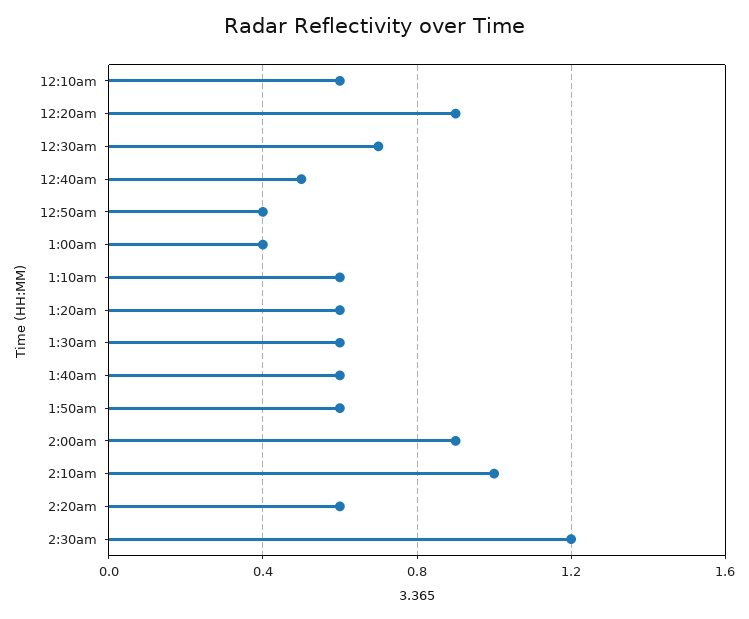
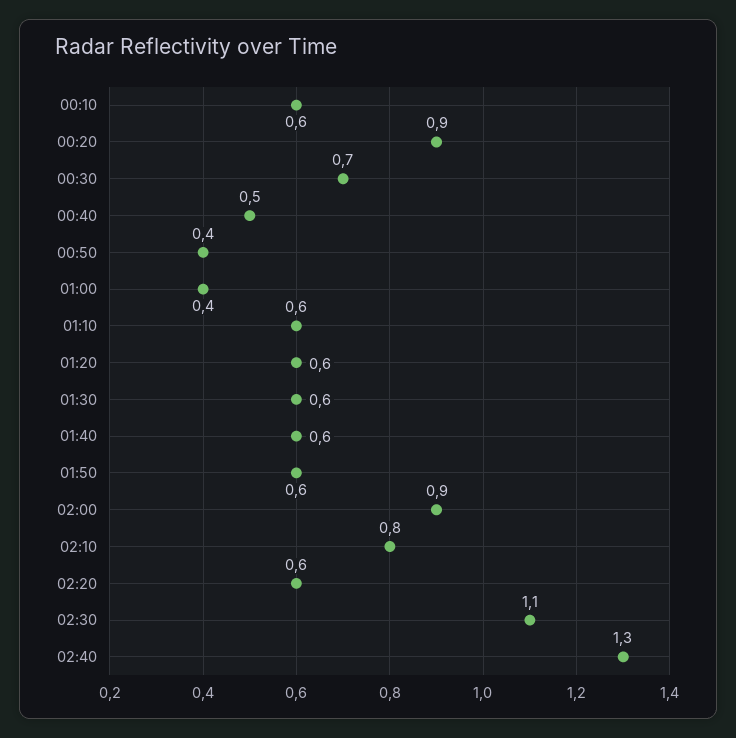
2:10am: 1 -> 0.8
2:30am: 1.2 -> 1.1
02:40: none -> 1.3

